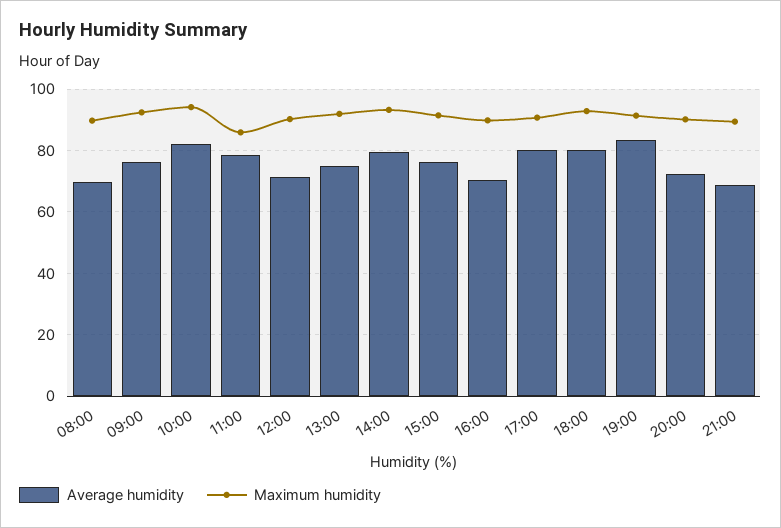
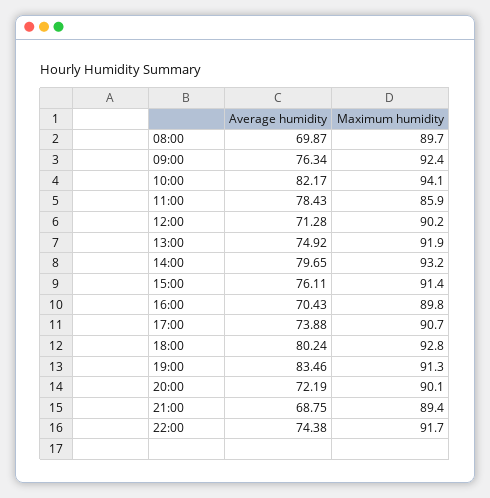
Average humidity, 17:00: 80 -> 73.88
Average humidity, 22:00: none -> 74.38
Maximum humidity, 22:00: none -> 91.7

